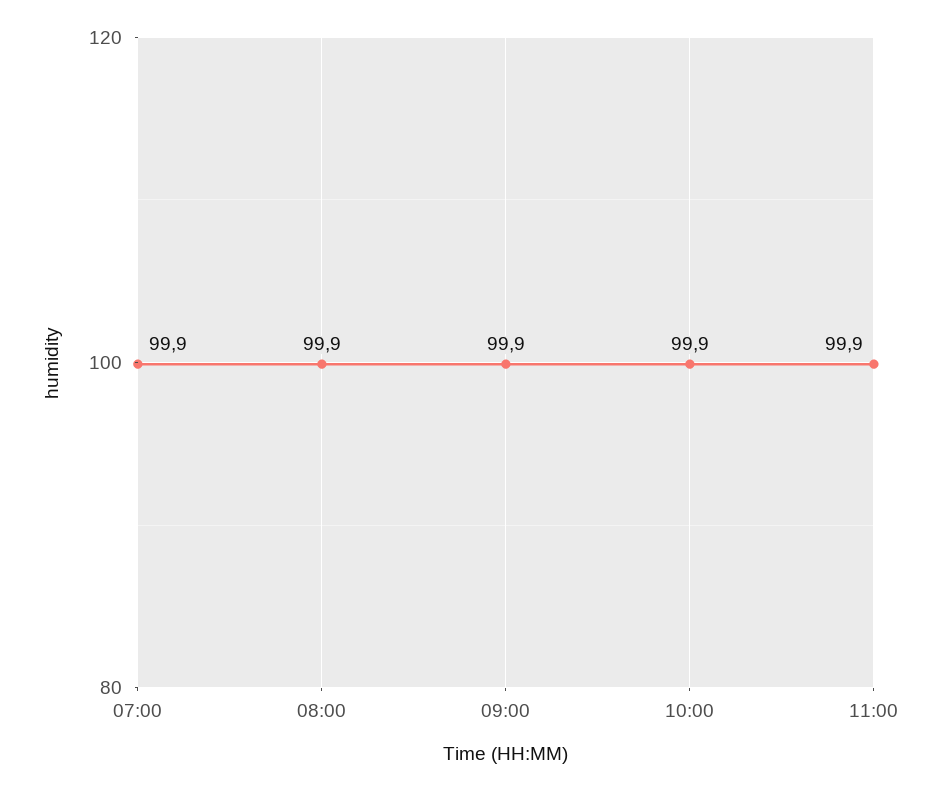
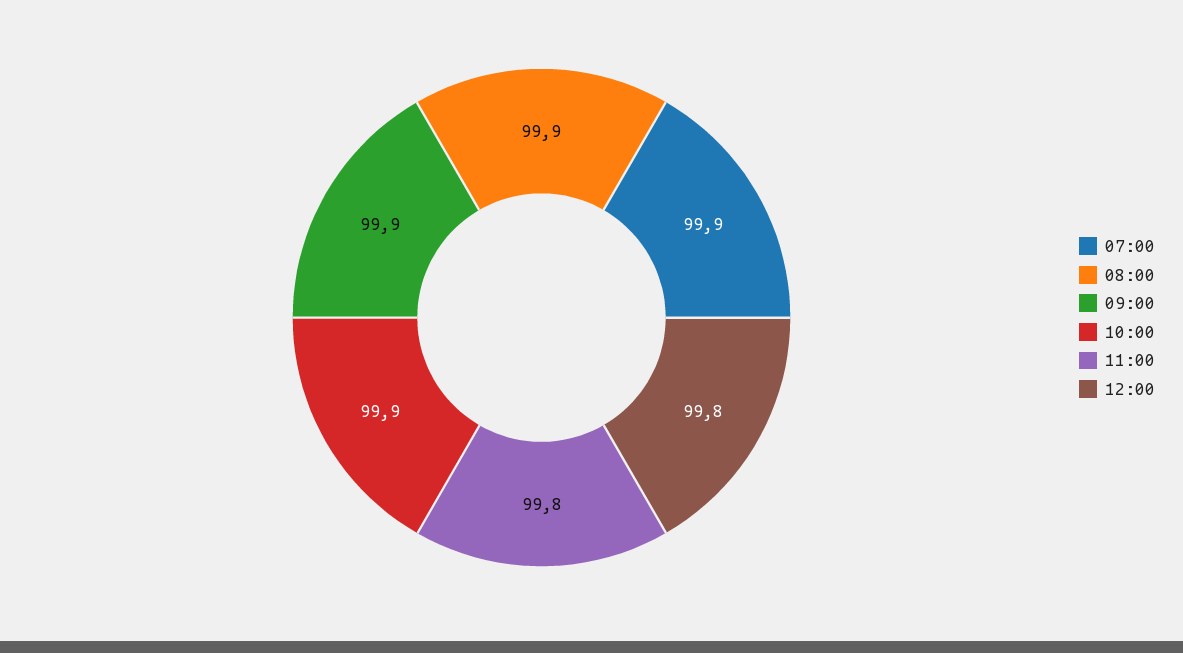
11:00: 99.9 -> 99.8
12:00: none -> 99.8

